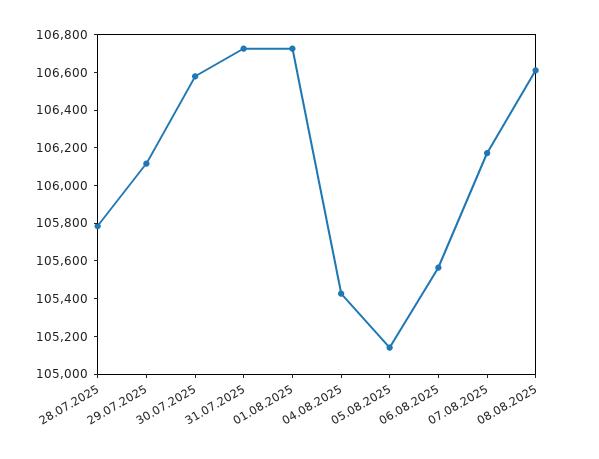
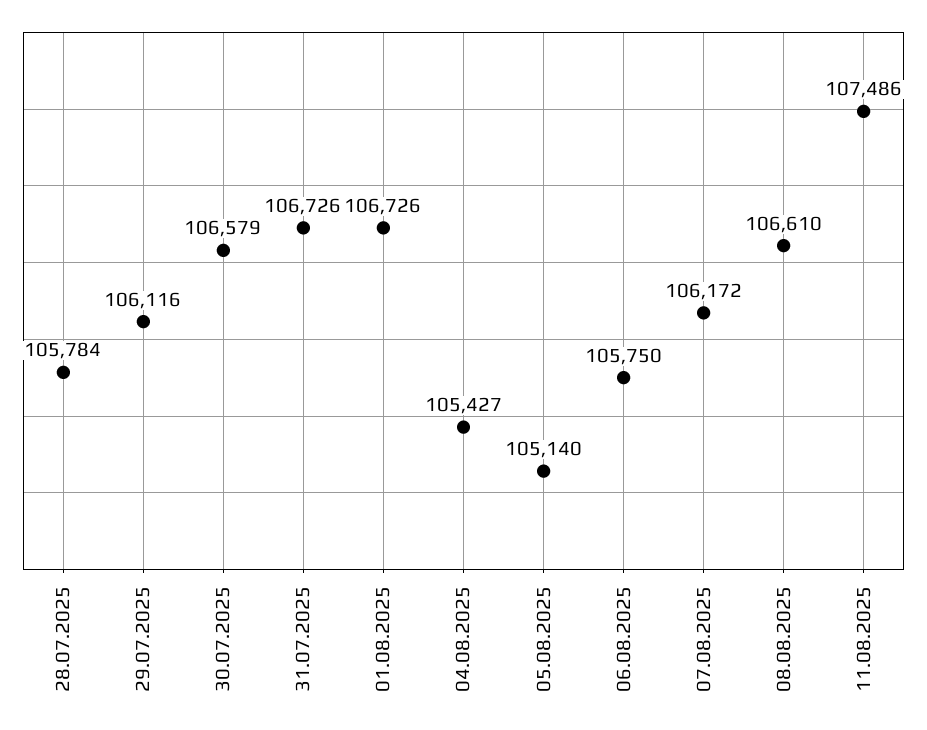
06.08.2025: 105550 -> 105750
11.08.2025: none -> 107486

